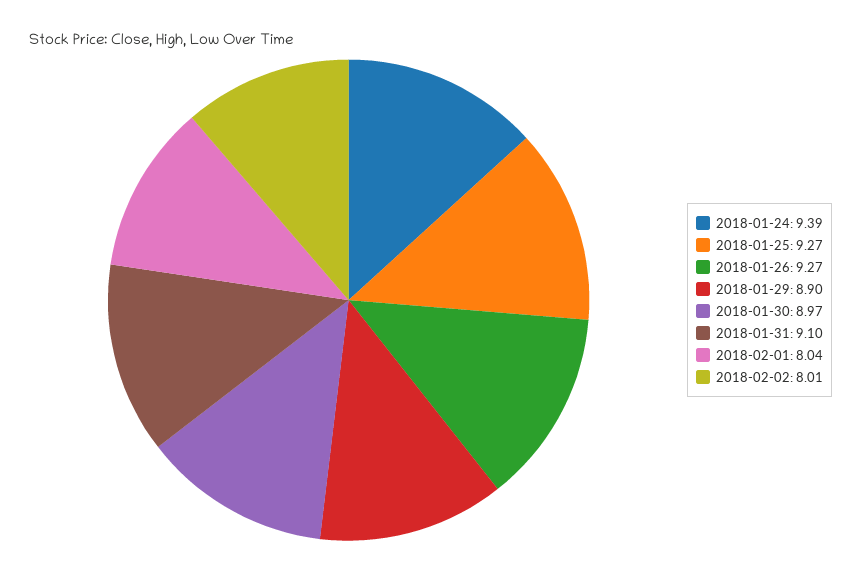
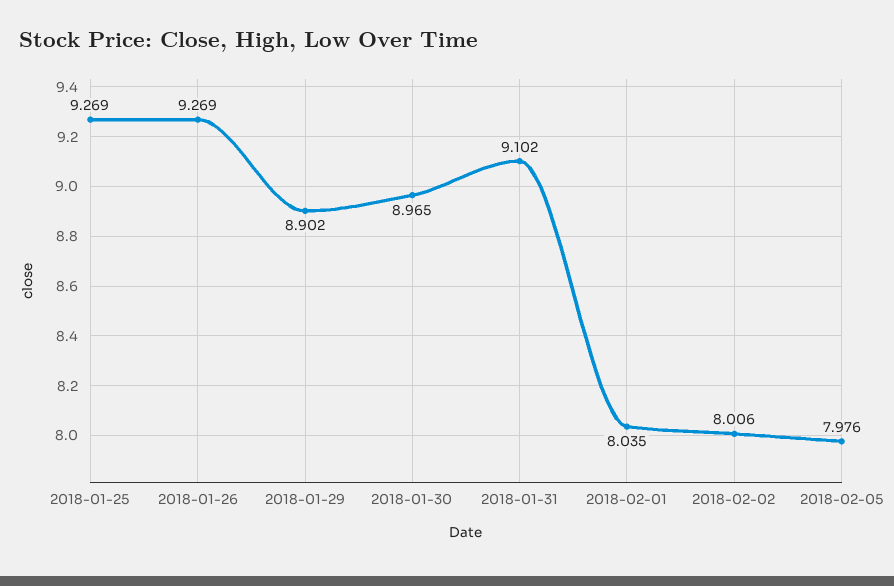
2018-01-24: 9.39 -> none
2018-02-05: none -> 7.976

